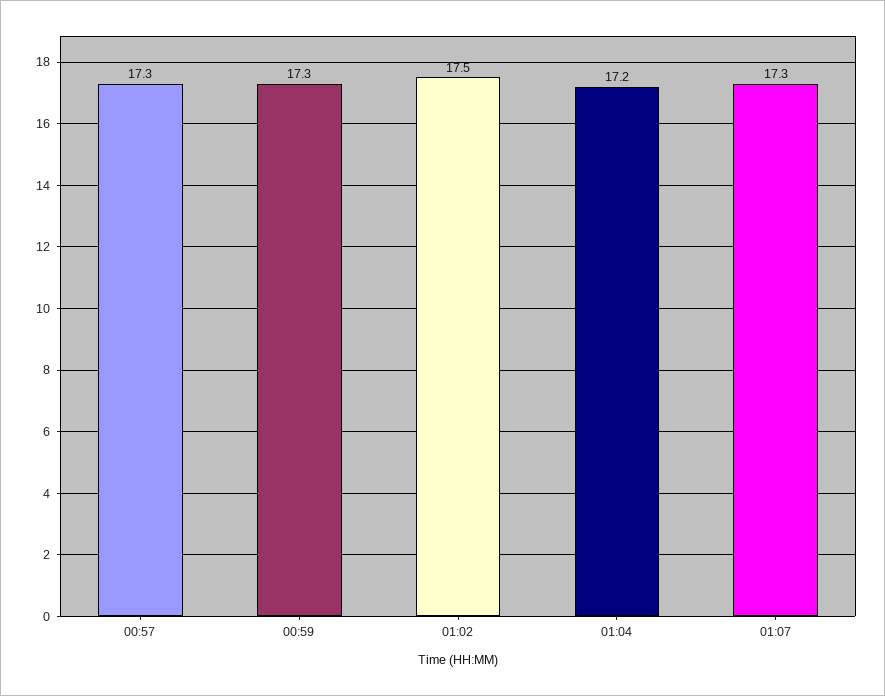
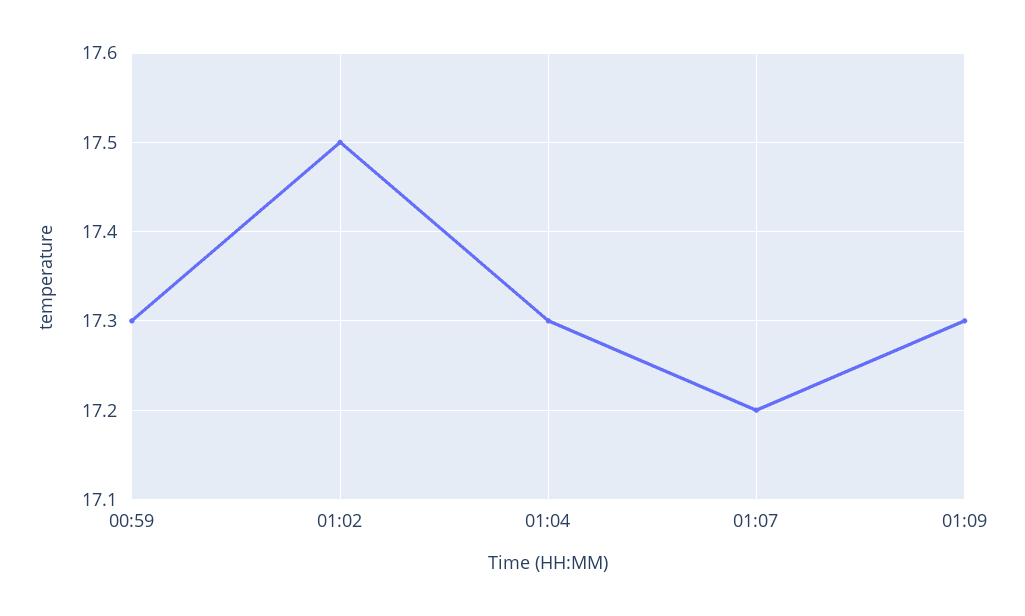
00:57: 17.3 -> none
01:04: 17.2 -> 17.3
01:07: 17.3 -> 17.2
01:09: none -> 17.3

